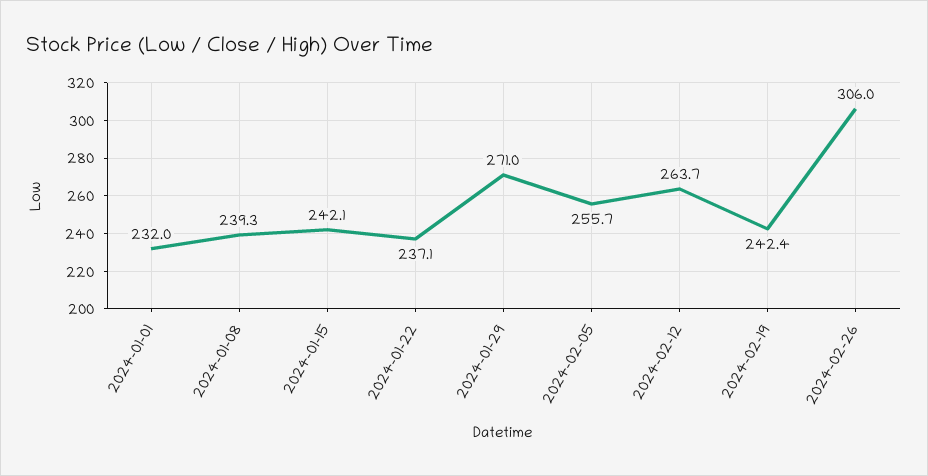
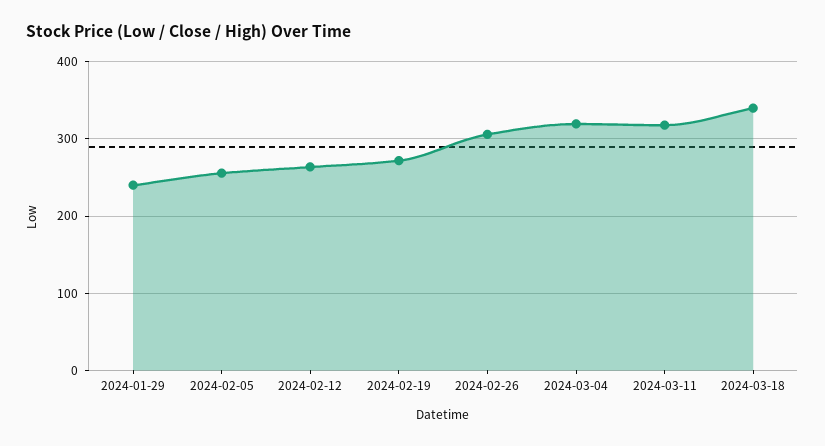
2024-01-01: 232 -> none
2024-01-08: 239.3 -> none
2024-01-15: 242.1 -> none
2024-01-22: 237.1 -> none
2024-01-29: 271 -> 240
2024-02-19: 242.4 -> 270
2024-03-04: none -> 320
2024-03-11: none -> 320
2024-03-18: none -> 340

